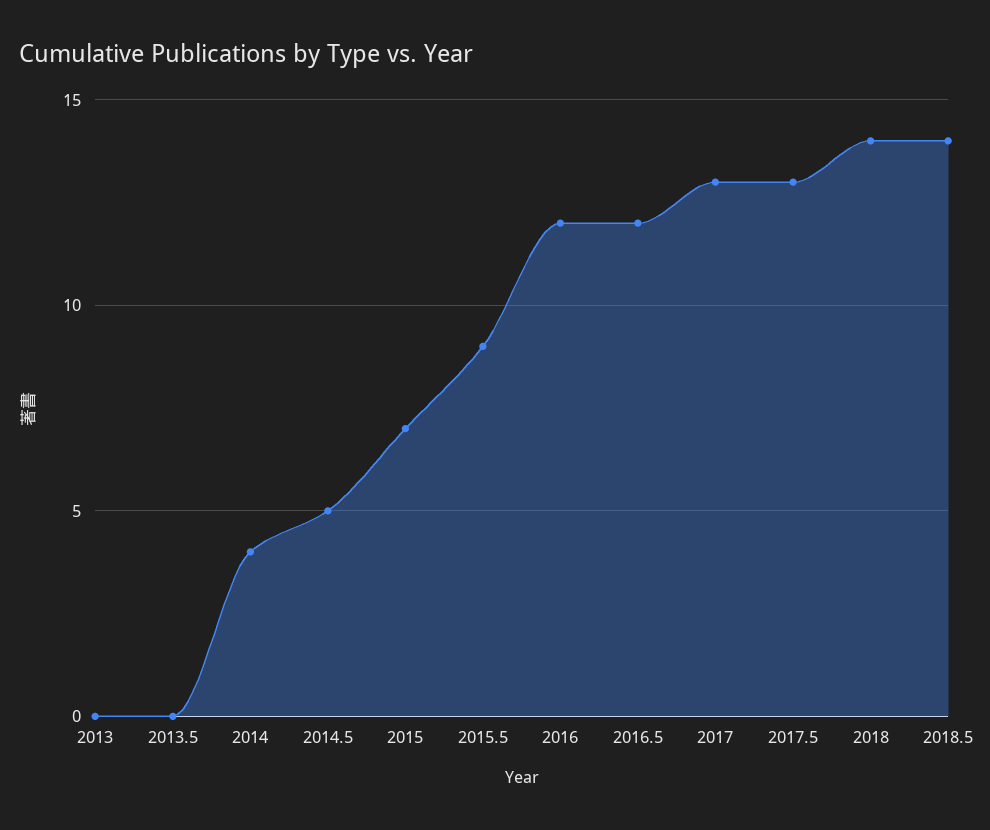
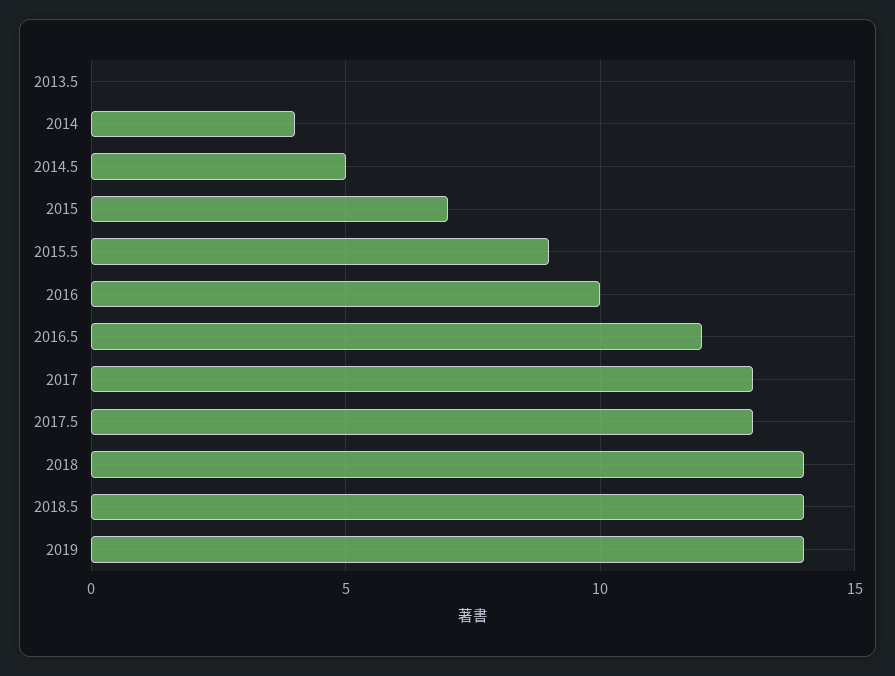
2013: 0 -> none
2016: 12 -> 10
2019: none -> 14

